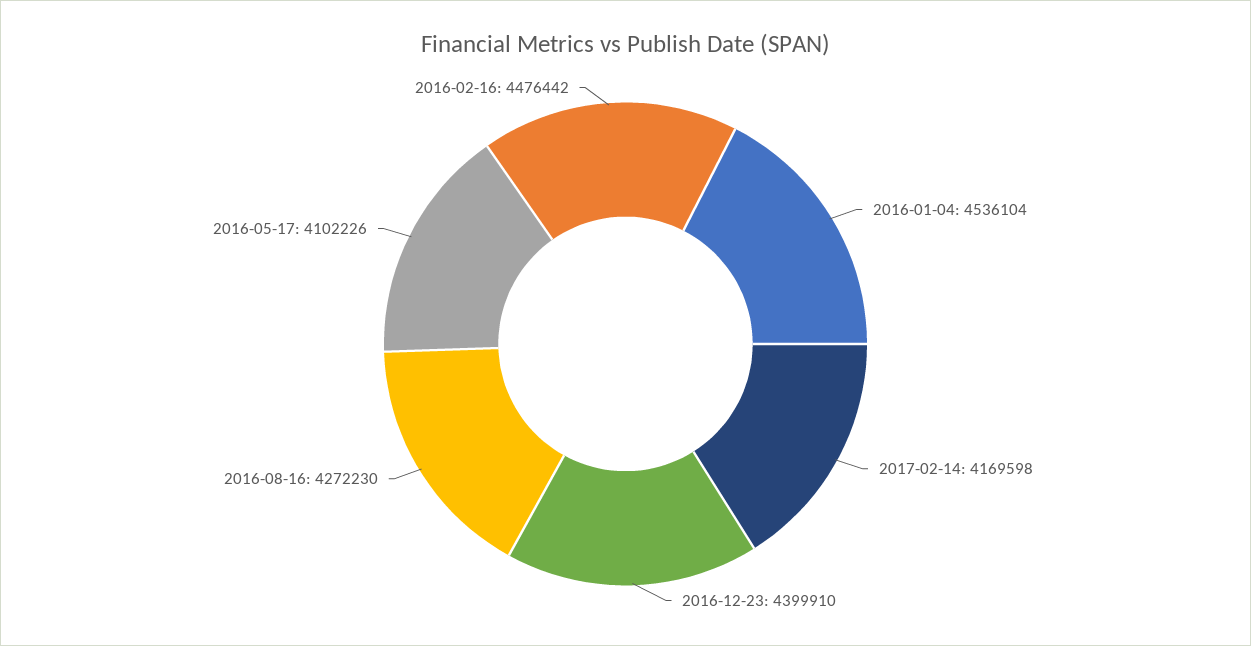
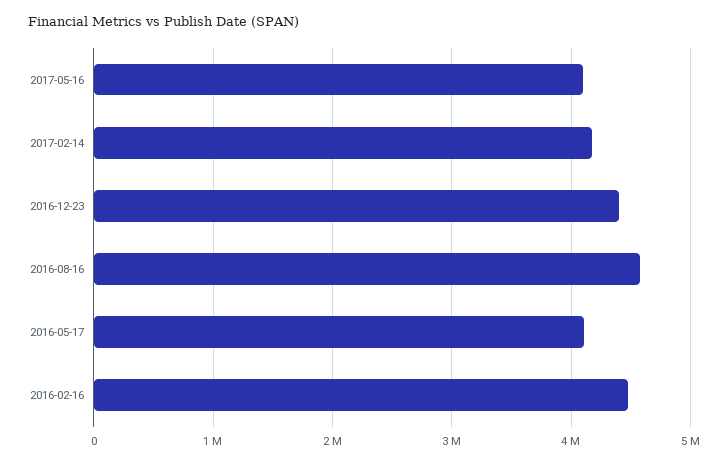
2016-01-04: 4536104 -> none
2016-08-16: 4272230 -> 4600000
2017-05-16: none -> 4100000

